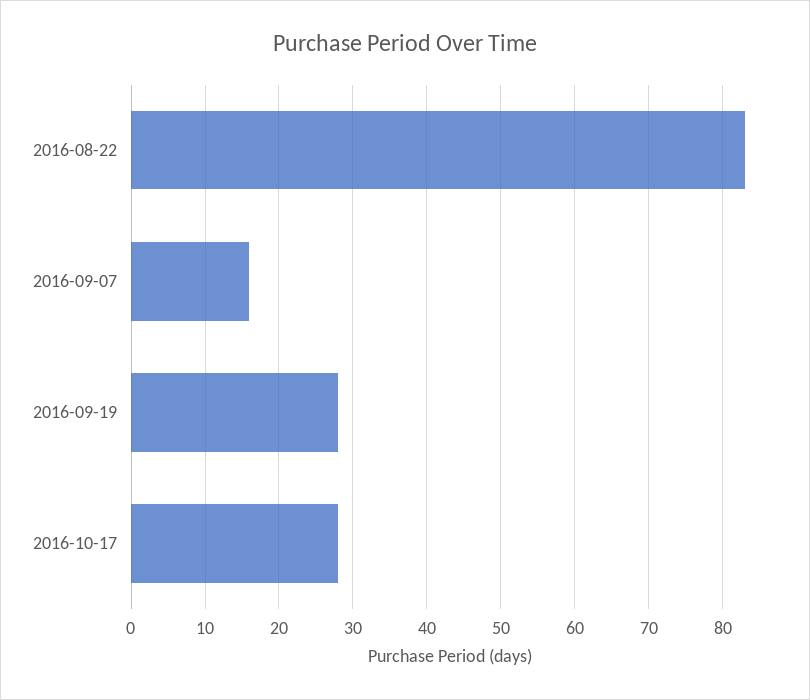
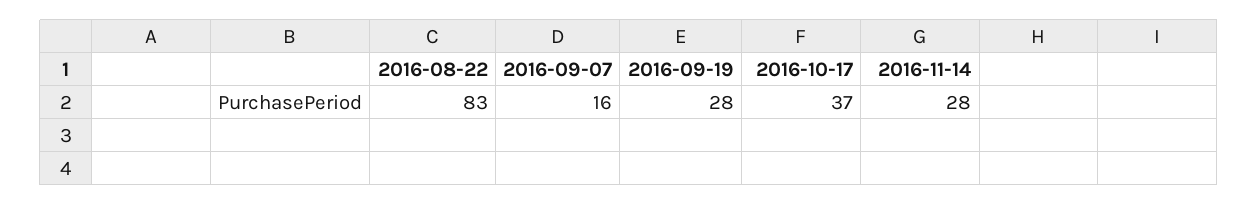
2016-10-17: 28 -> 37
2016-11-14: none -> 28

